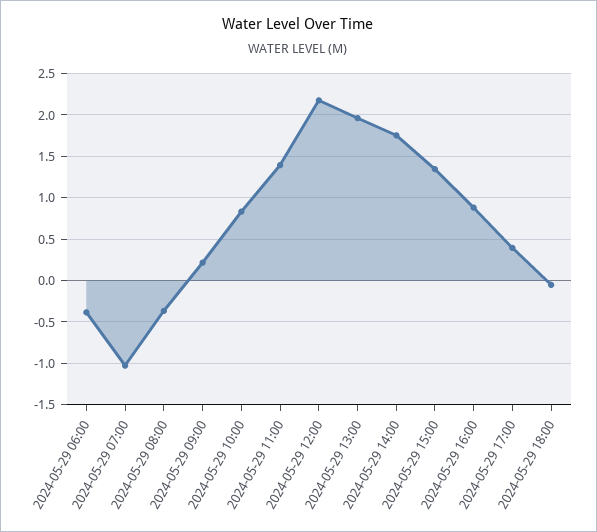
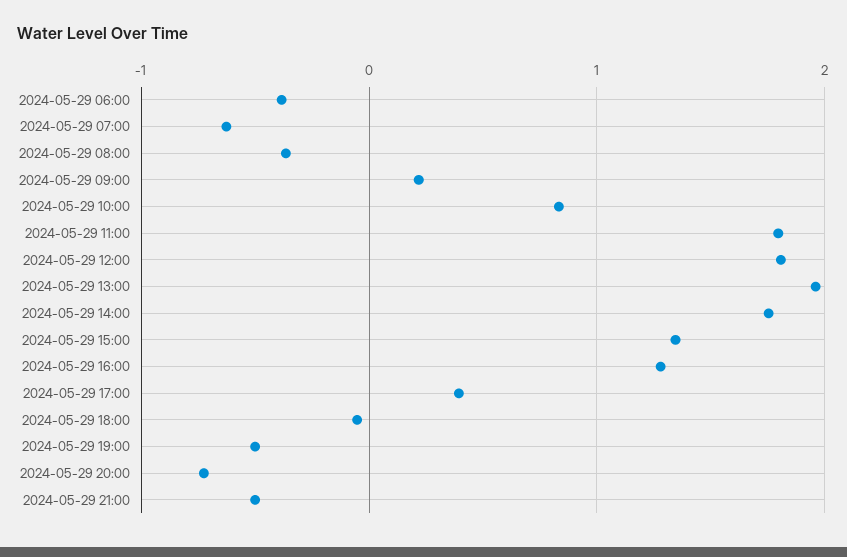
2024-05-29 07:00: -1 -> -0.6
2024-05-29 11:00: 1.4 -> 1.8
2024-05-29 12:00: 2.2 -> 1.8
2024-05-29 16:00: 0.9 -> 1.3
2024-05-29 19:00: none -> -0.5
2024-05-29 20:00: none -> -0.7
2024-05-29 21:00: none -> -0.5

